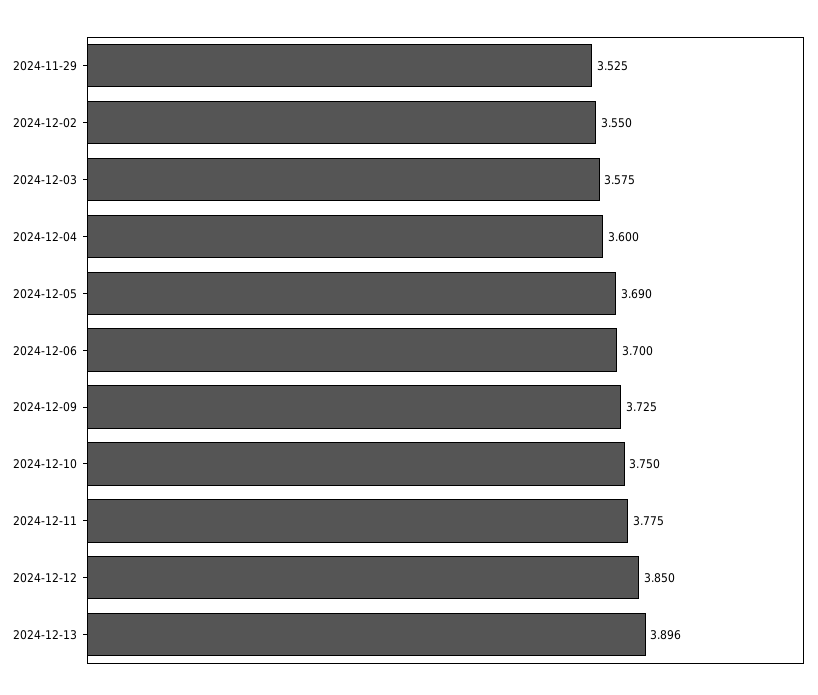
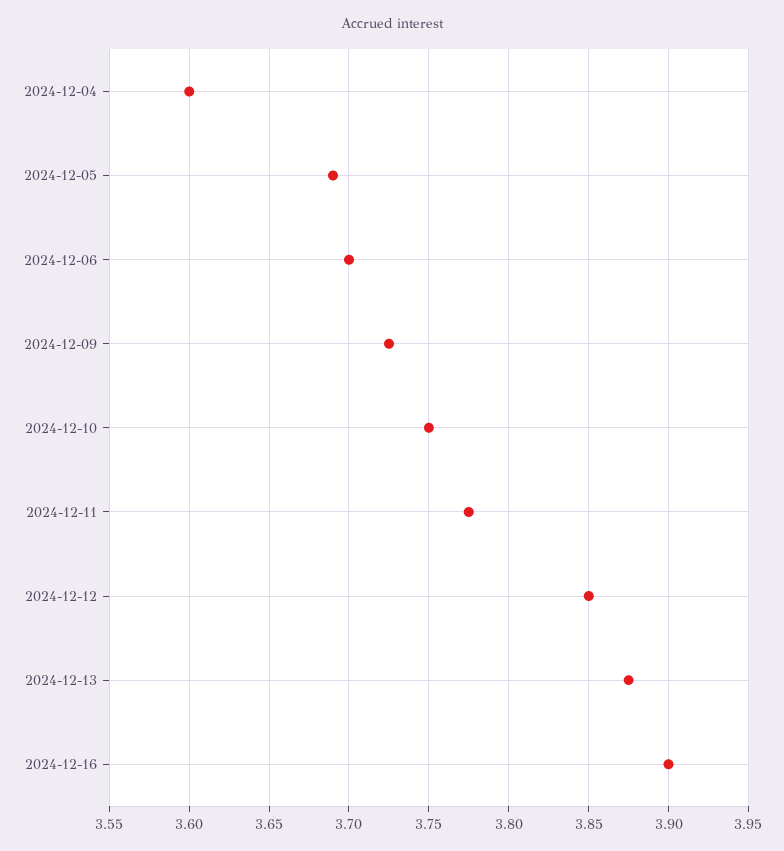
2024-11-29: 3.525 -> none
2024-12-02: 3.55 -> none
2024-12-03: 3.575 -> none
2024-12-13: 3.896 -> 3.875
2024-12-16: none -> 3.9

